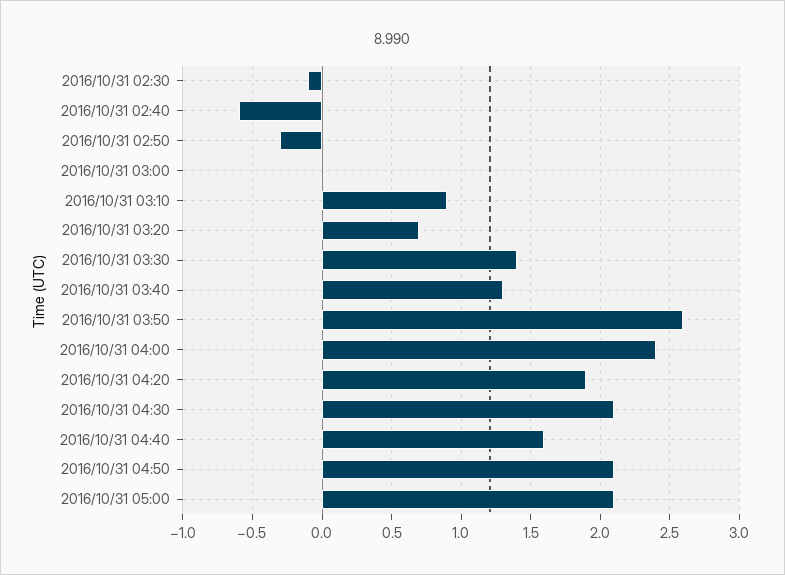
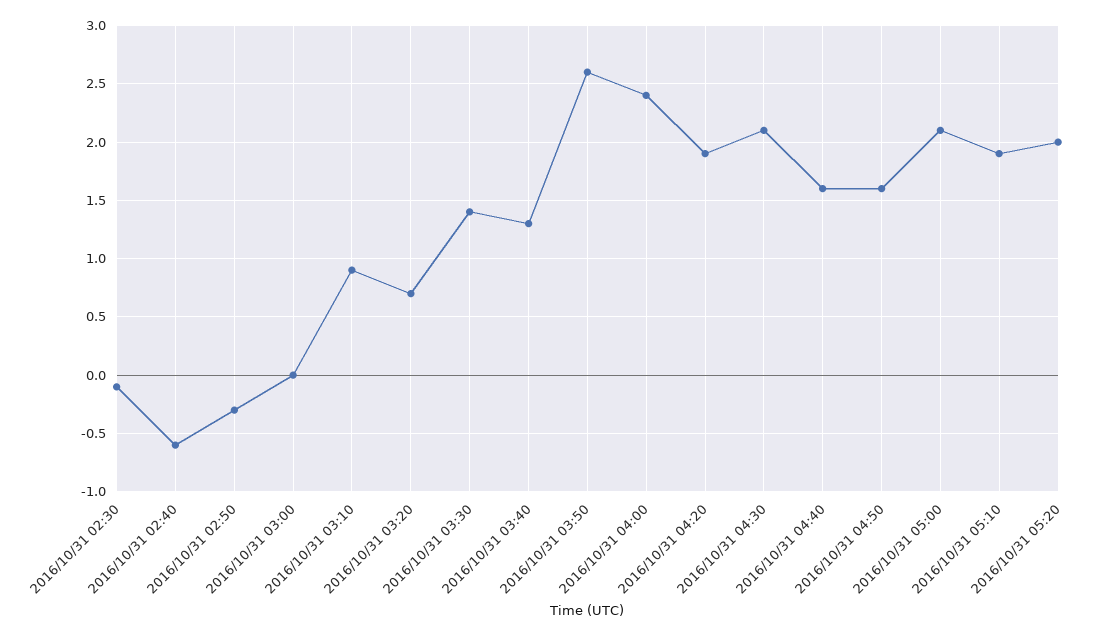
2016/10/31 04:50: 2.1 -> 1.6
2016/10/31 05:10: none -> 1.9
2016/10/31 05:20: none -> 2

